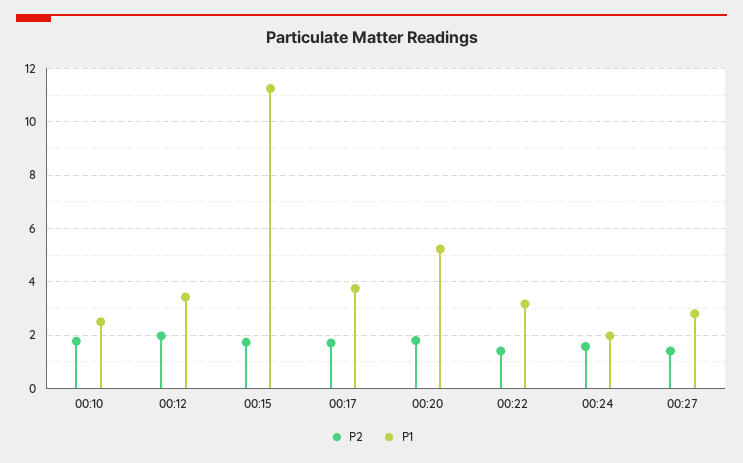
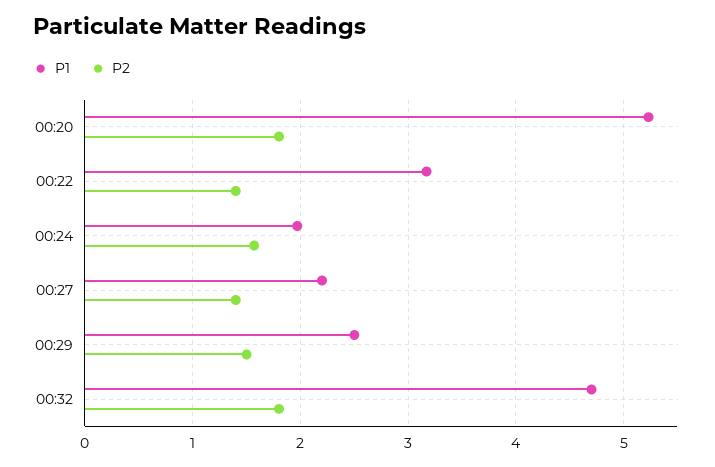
P2, 00:10: 1.75 -> none
P1, 00:10: 2.5 -> none
P2, 00:12: 2 -> none
P1, 00:12: 3.5 -> none
P2, 00:15: 1.75 -> none
P1, 00:15: 11.25 -> none
P2, 00:17: 1.75 -> none
P1, 00:17: 3.75 -> none
P1, 00:27: 2.75 -> 2.2
P1, 00:29: none -> 2.5
P2, 00:29: none -> 1.5
P1, 00:32: none -> 4.7
P2, 00:32: none -> 1.8

